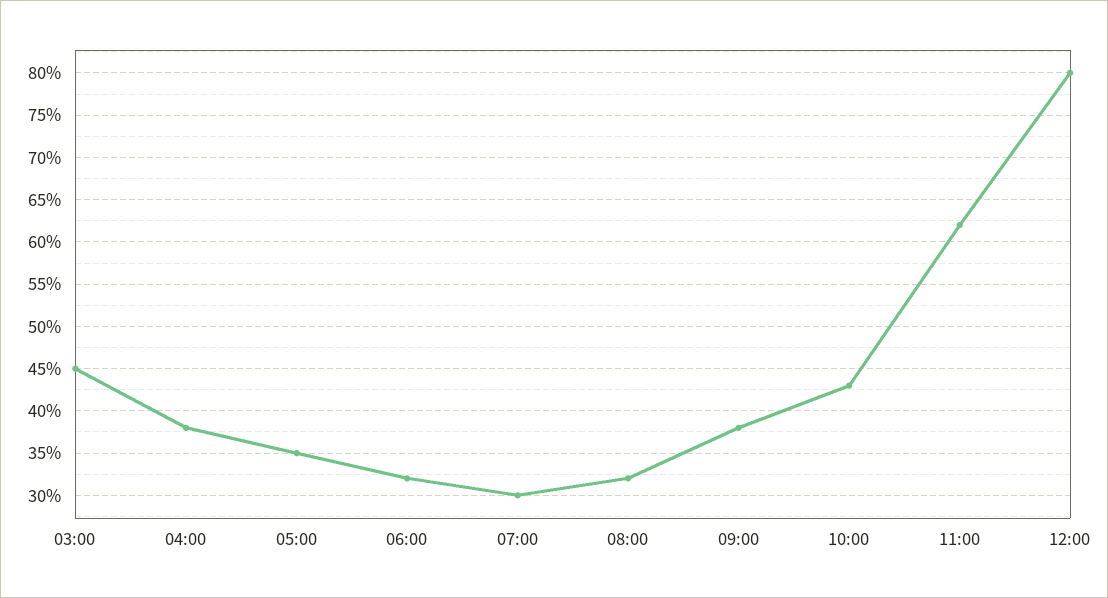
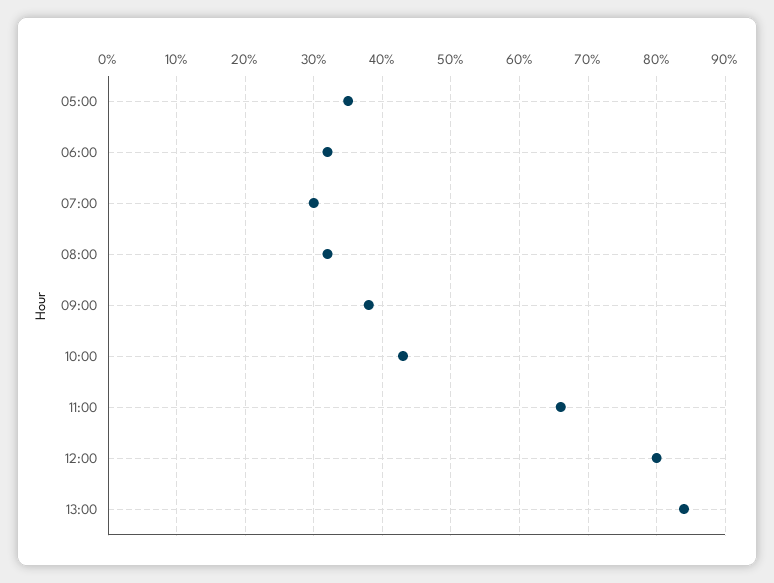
03:00: 45 -> none
04:00: 38 -> none
11:00: 62 -> 66
13:00: none -> 84

